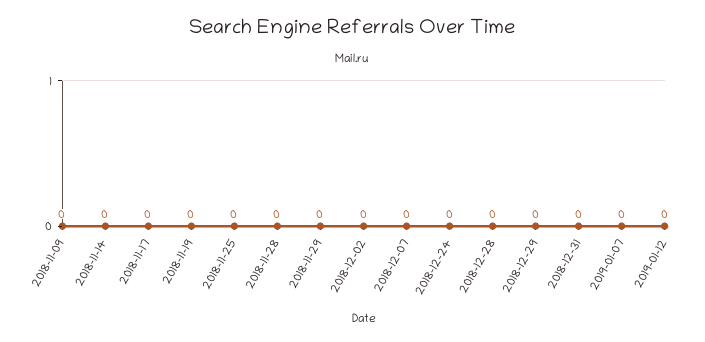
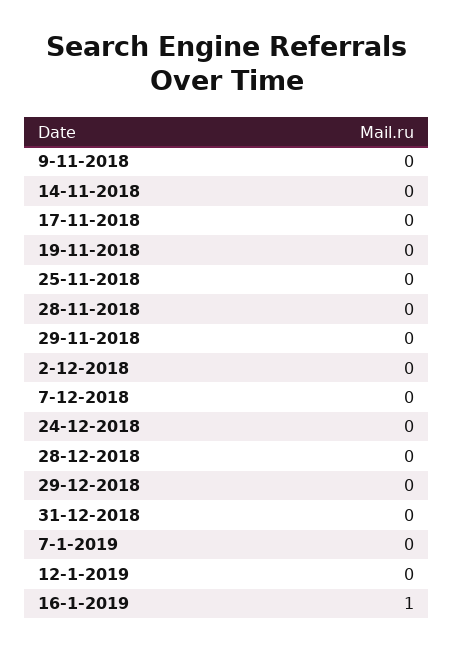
16-1-2019: none -> 1

